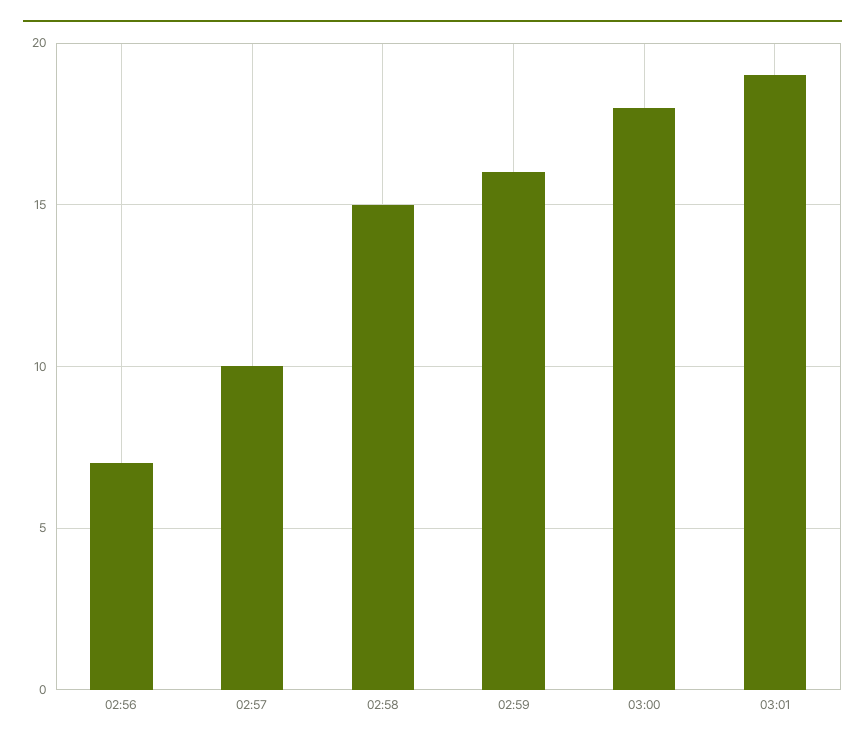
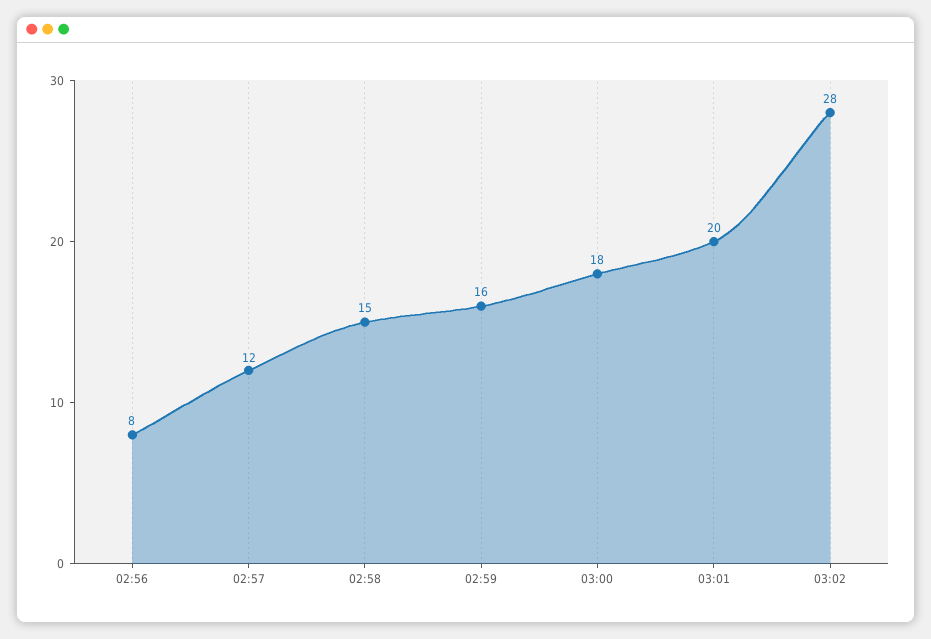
02:56: 7 -> 8
02:57: 10 -> 12
03:01: 19 -> 20
03:02: none -> 28

